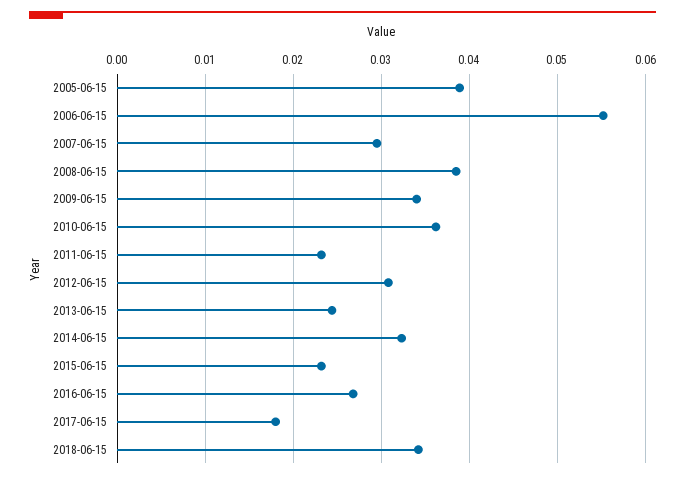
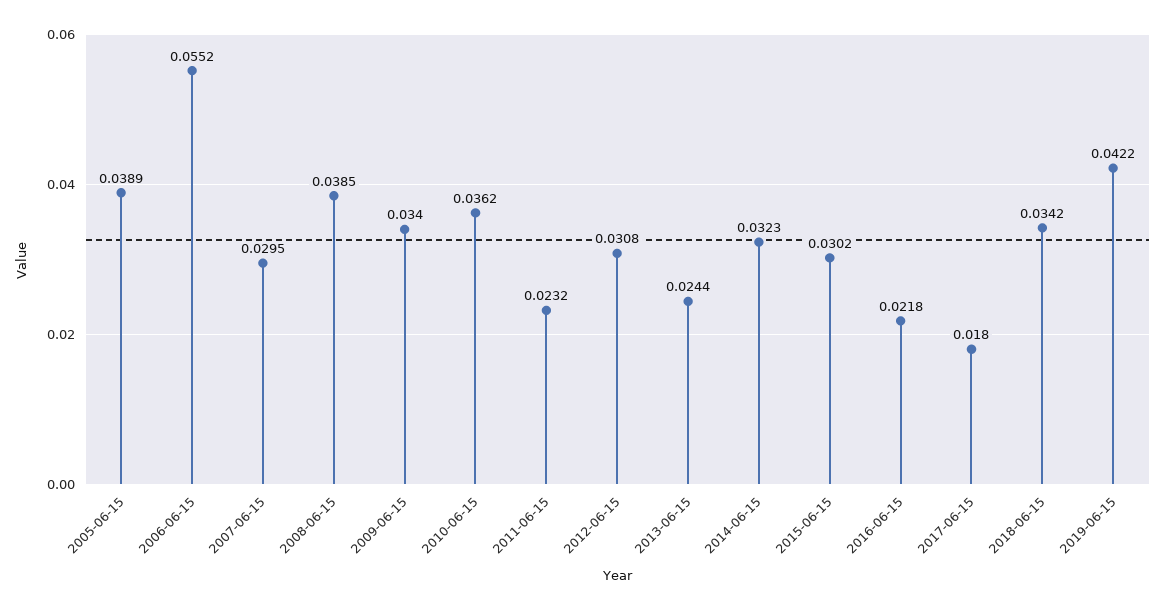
2015-06-15: 0.023 -> 0.0302
2016-06-15: 0.027 -> 0.0218
2019-06-15: none -> 0.0422

